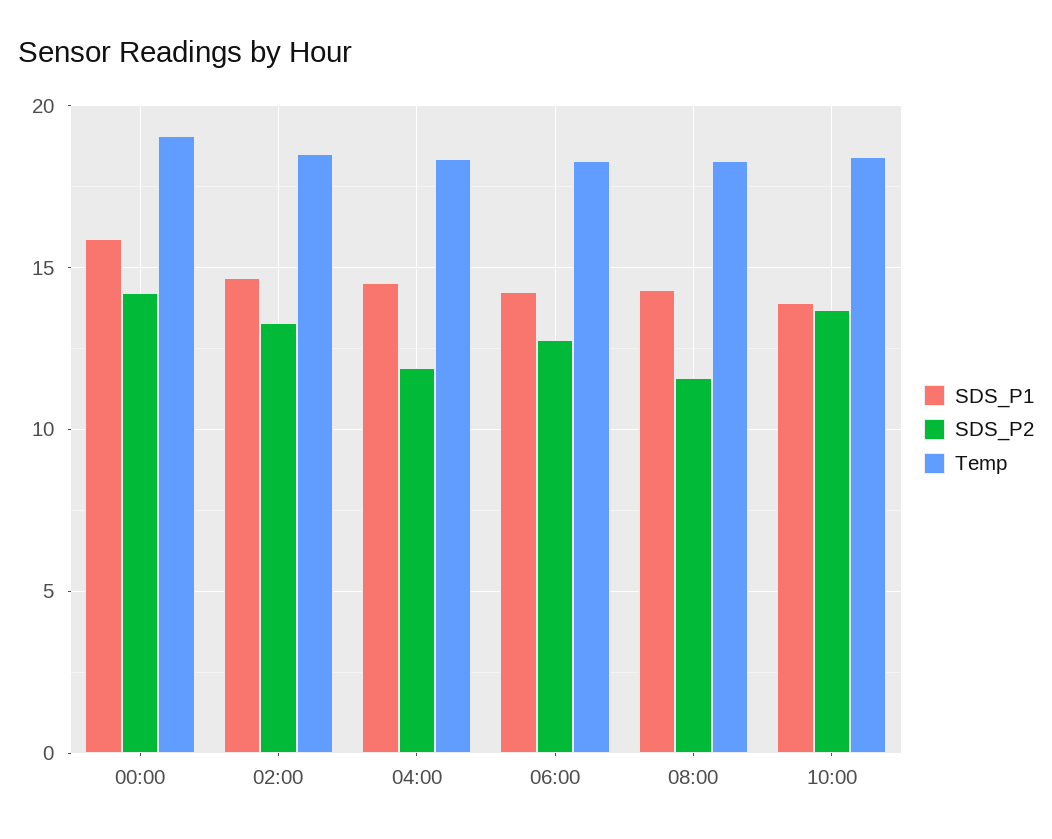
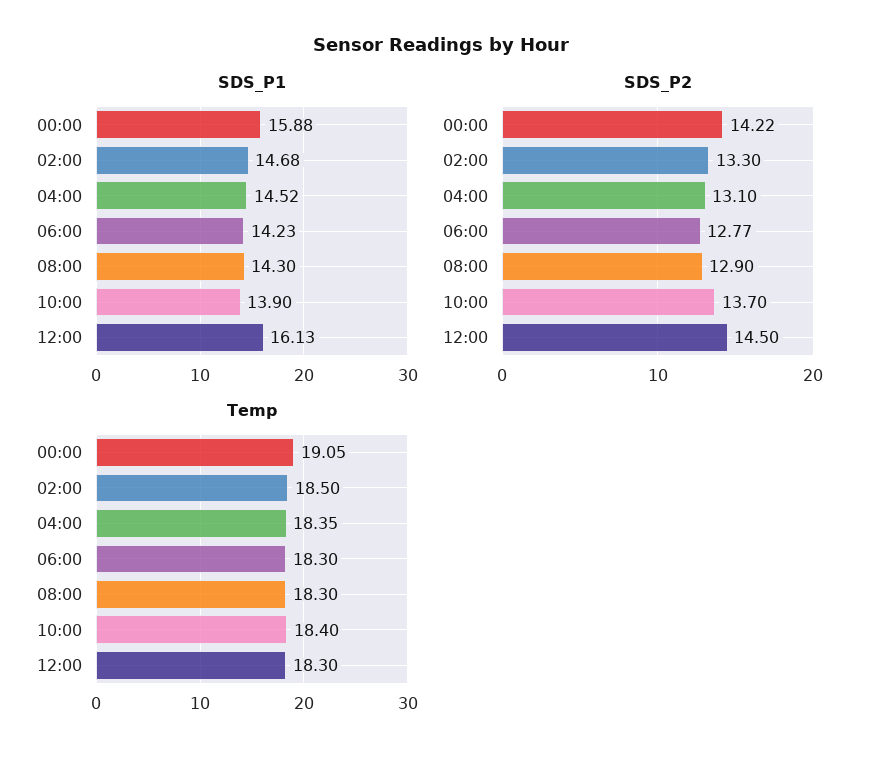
SDS_P2, 04:00: 12 -> 13.1
SDS_P2, 08:00: 11.5 -> 12.9
SDS_P1, 12:00: none -> 16.13
SDS_P2, 12:00: none -> 14.5
Temp, 12:00: none -> 18.3

